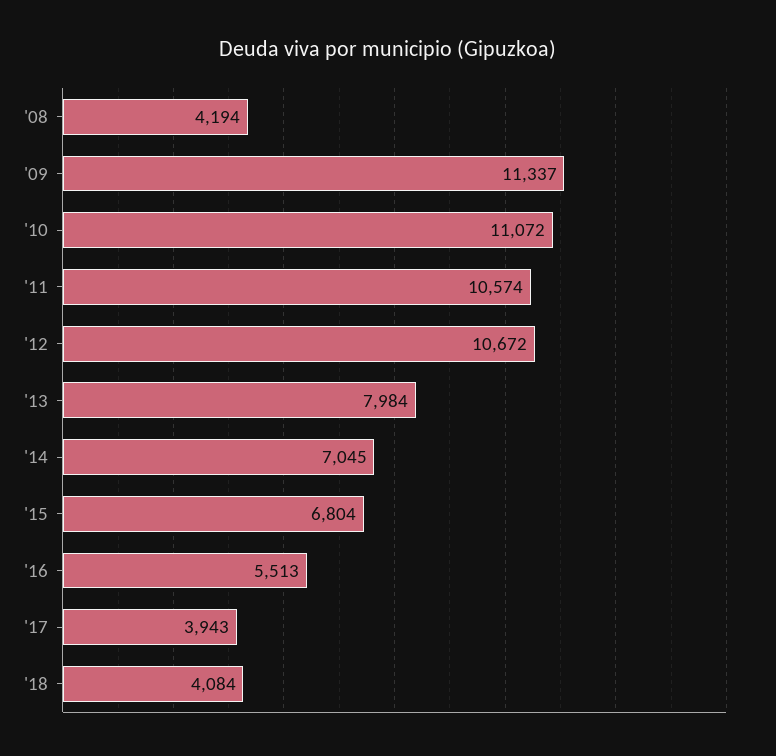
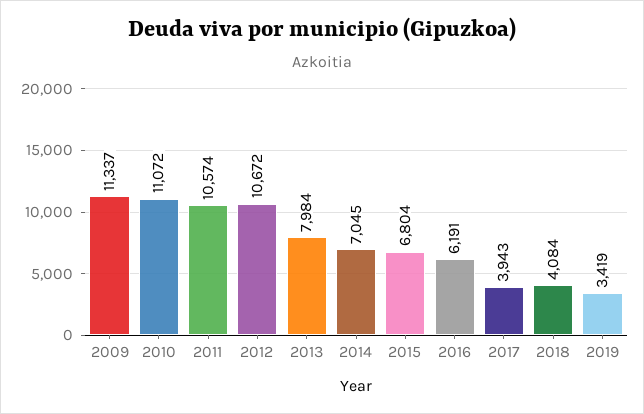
'08: 4194 -> none
'16: 5513 -> 6191
2019: none -> 3419

